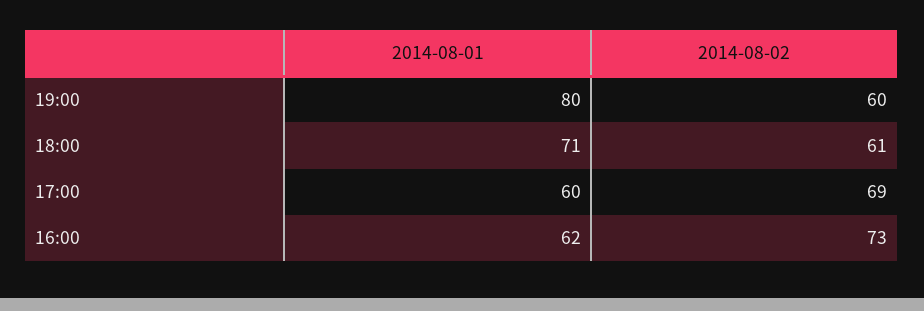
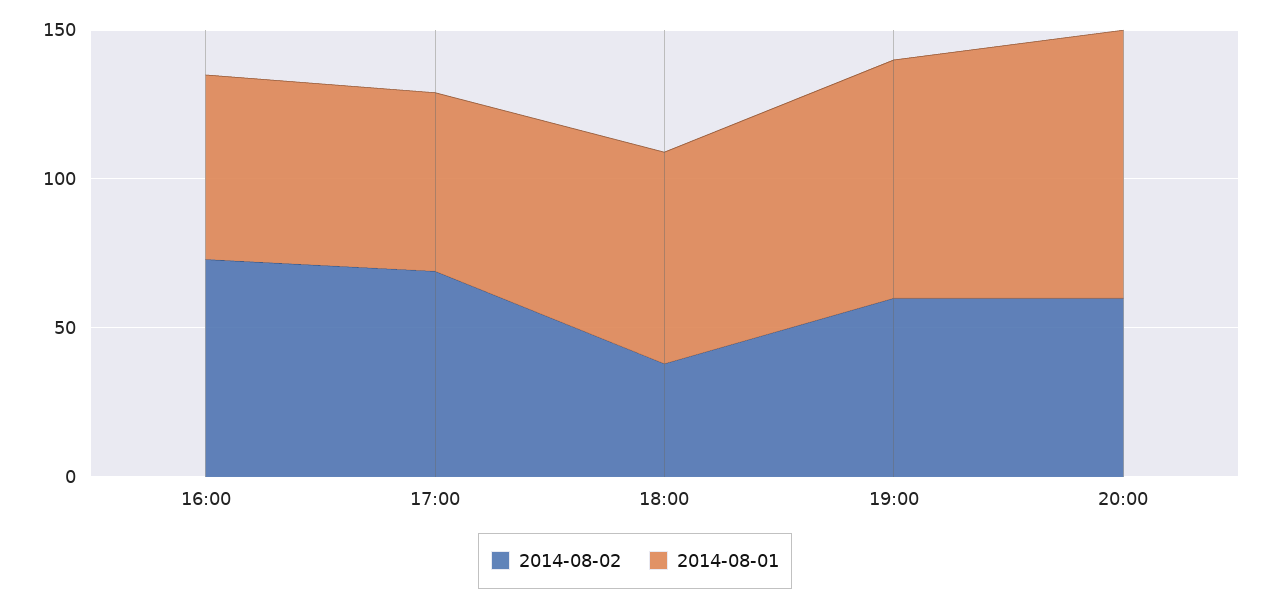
2014-08-02, 18:00: 61 -> 40
2014-08-02, 20:00: none -> 60
2014-08-01, 20:00: none -> 90

